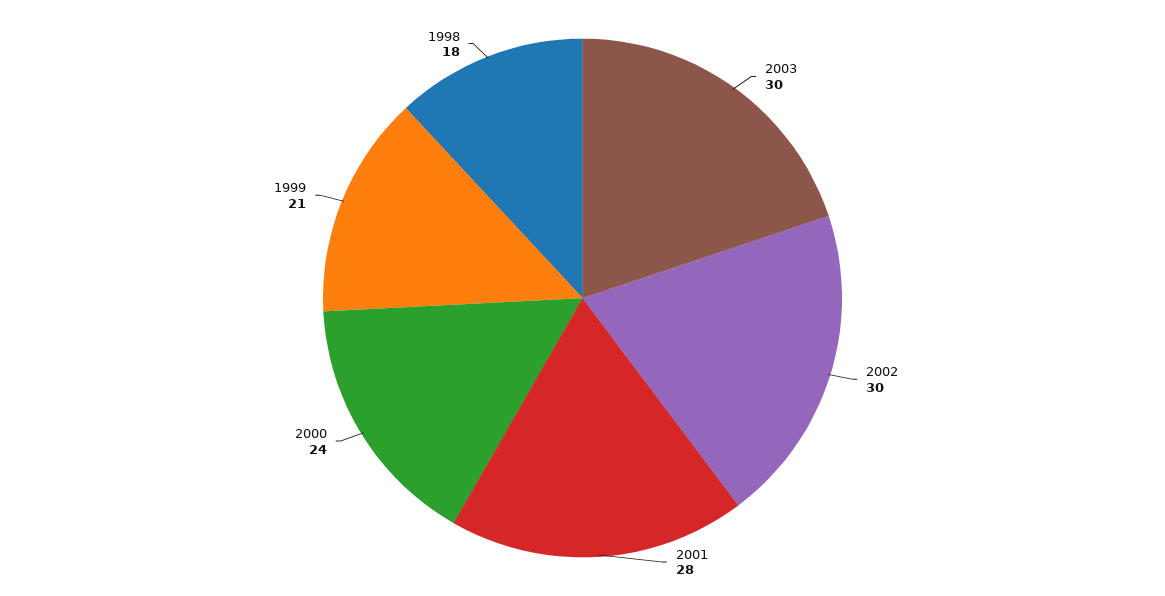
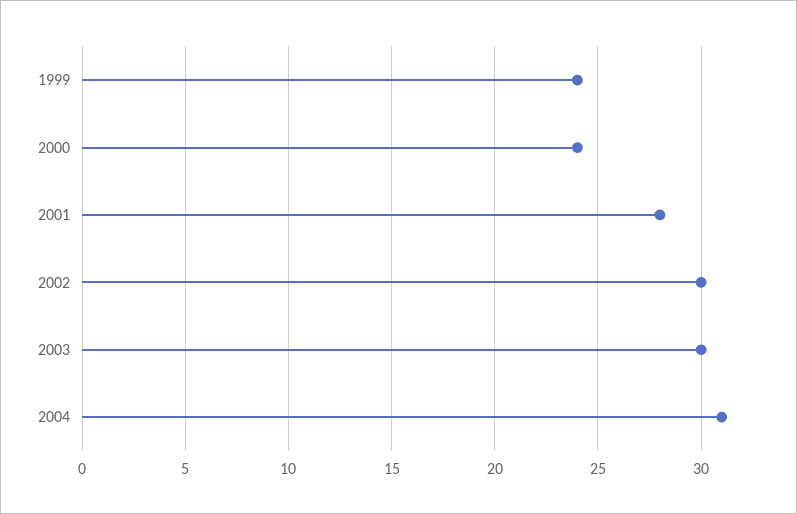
1999: 21 -> 24
1998: 18 -> none
2004: none -> 31

